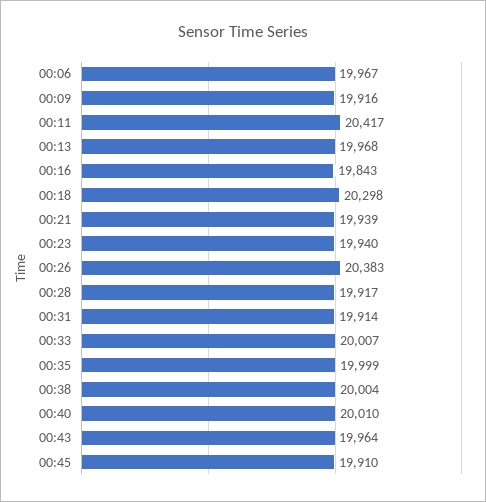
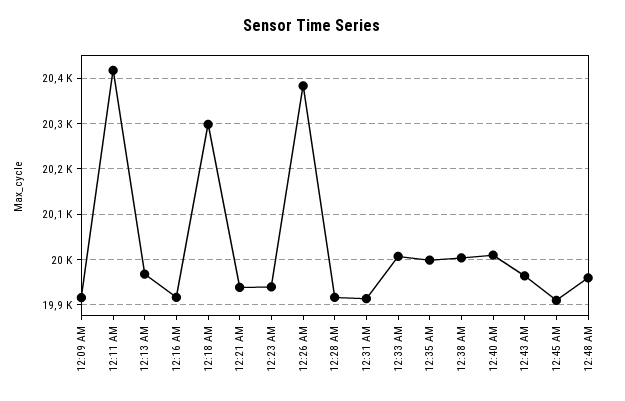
00:06: 19967 -> none
00:16: 19843 -> 19920
12:48 AM: none -> 19960

